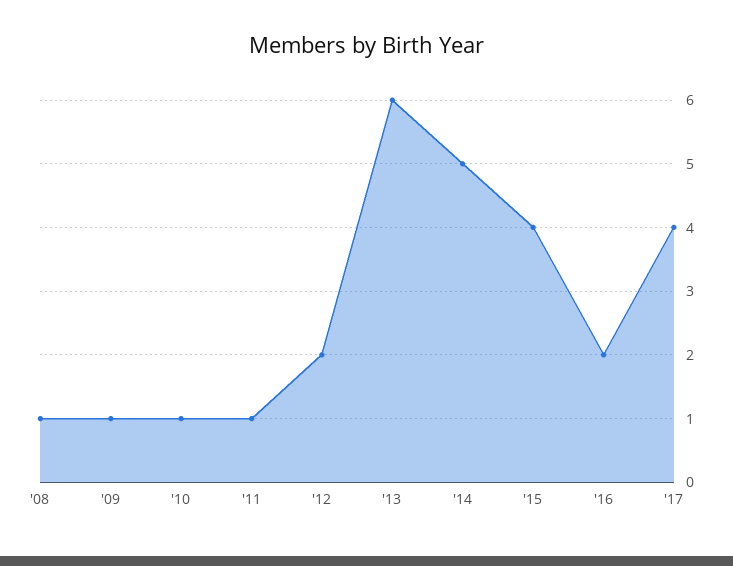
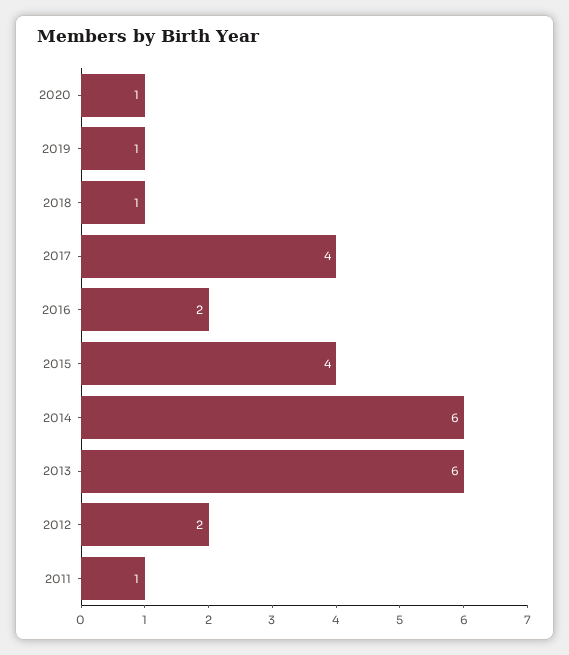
'08: 1 -> none
'09: 1 -> none
'10: 1 -> none
'14: 5 -> 6
2020: none -> 1
2019: none -> 1
2018: none -> 1

